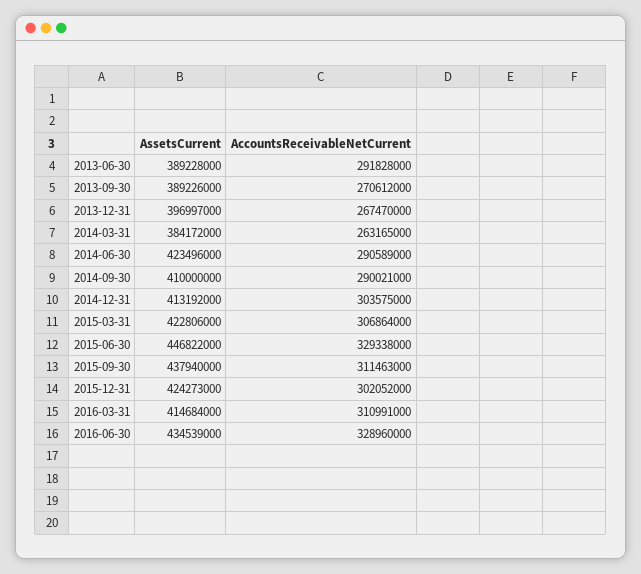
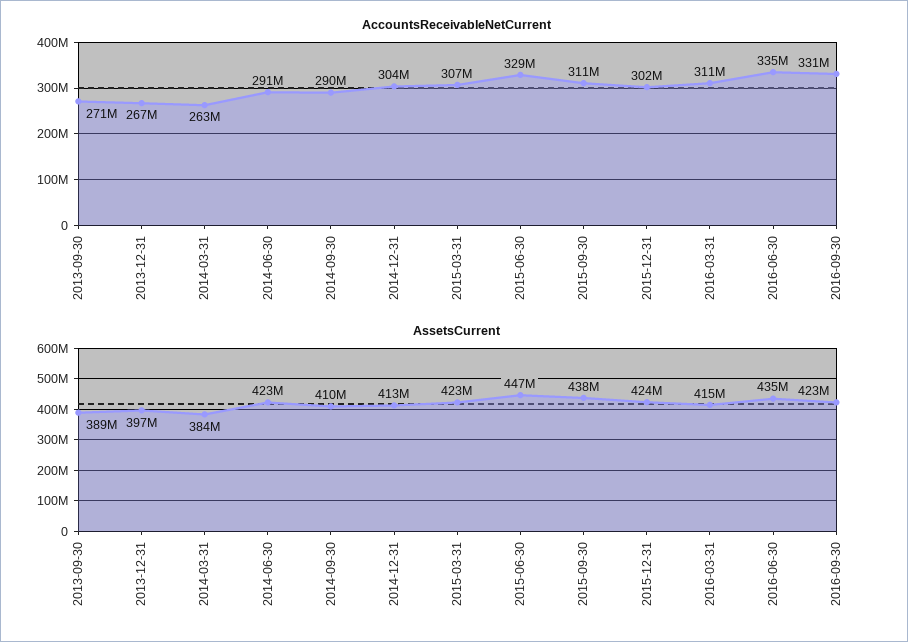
AssetsCurrent, 2013-06-30: 389228000 -> none
AccountsReceivableNetCurrent, 2013-06-30: 291828000 -> none
AccountsReceivableNetCurrent, 2016-06-30: 328960000 -> 335000000
AccountsReceivableNetCurrent, 2016-09-30: none -> 331000000
AssetsCurrent, 2016-09-30: none -> 423000000

